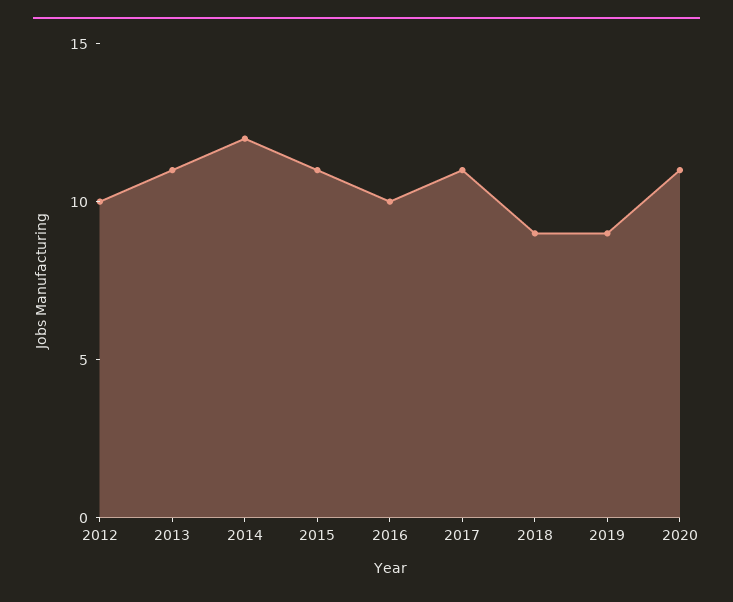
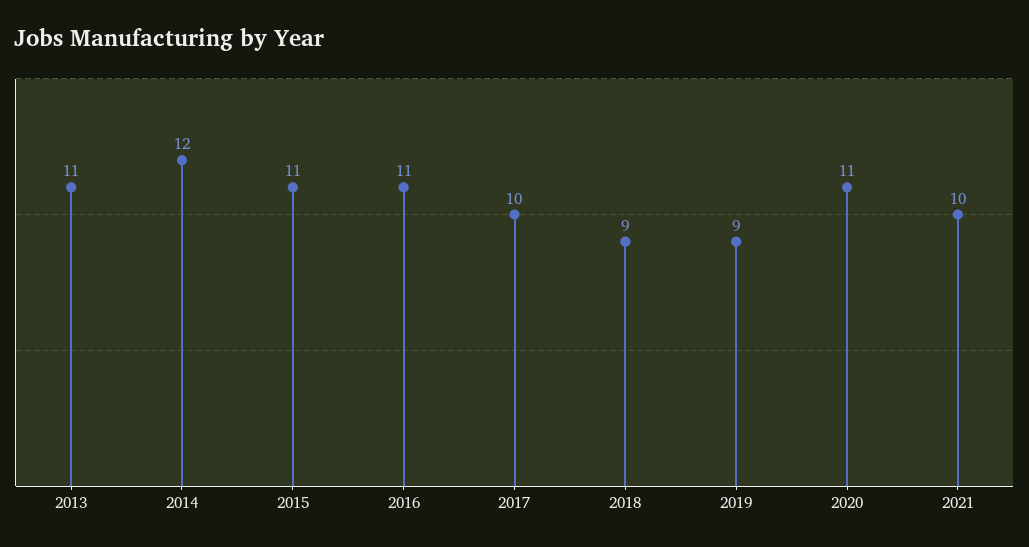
2012: 10 -> none
2016: 10 -> 11
2017: 11 -> 10
2021: none -> 10

